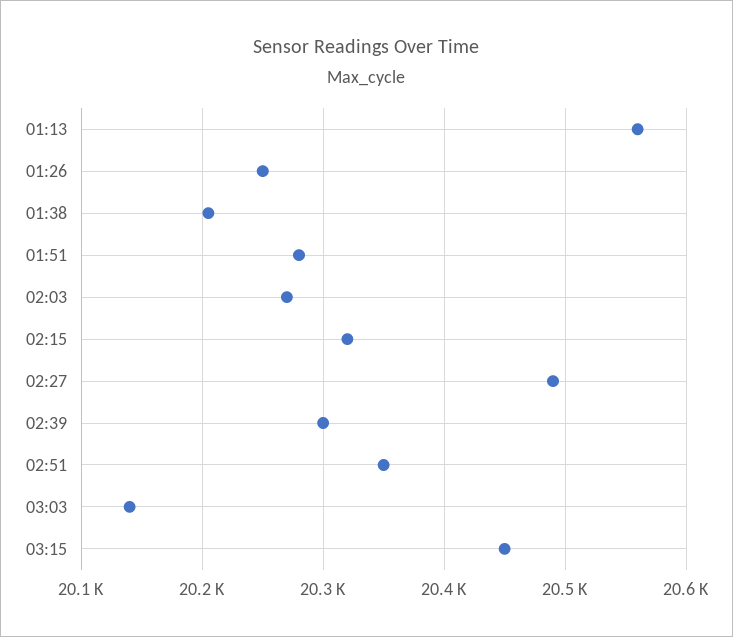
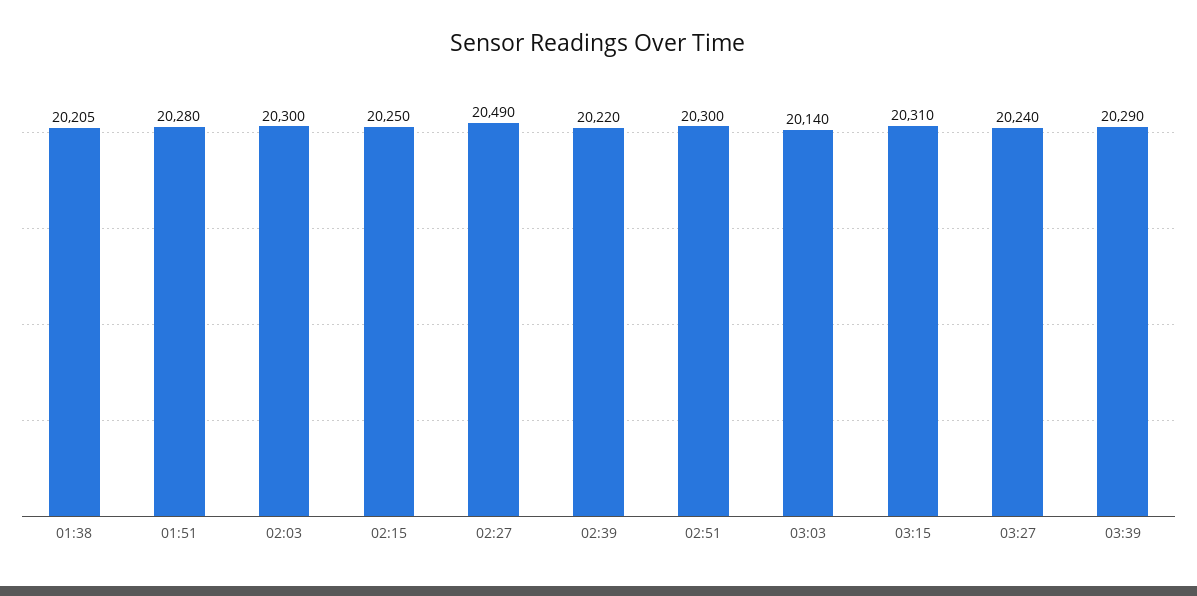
01:13: 20560 -> none
01:26: 20250 -> none
02:03: 20270 -> 20300
02:15: 20320 -> 20250
02:39: 20300 -> 20220
02:51: 20350 -> 20300
03:15: 20450 -> 20310
03:27: none -> 20240
03:39: none -> 20290

